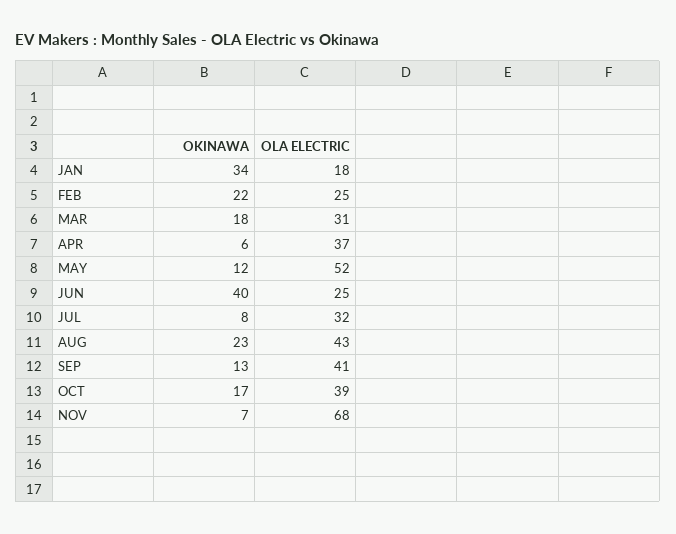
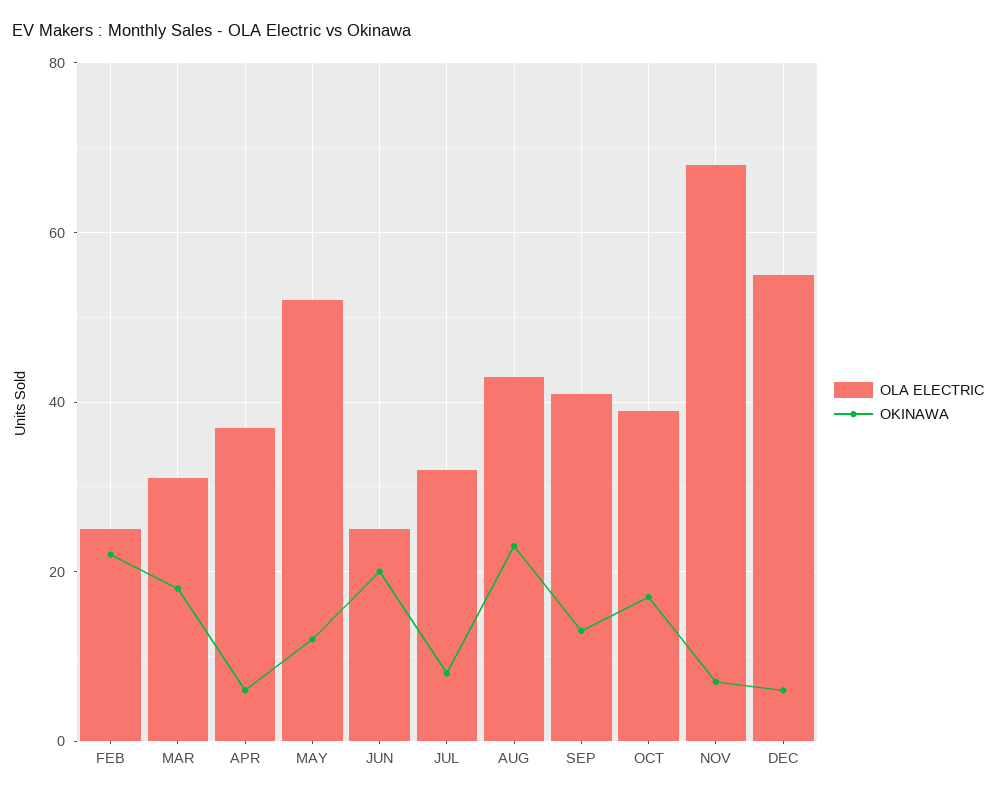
OKINAWA, JAN: 34 -> none
OLA ELECTRIC, JAN: 18 -> none
OKINAWA, JUN: 40 -> 20
OLA ELECTRIC, DEC: none -> 55
OKINAWA, DEC: none -> 5

